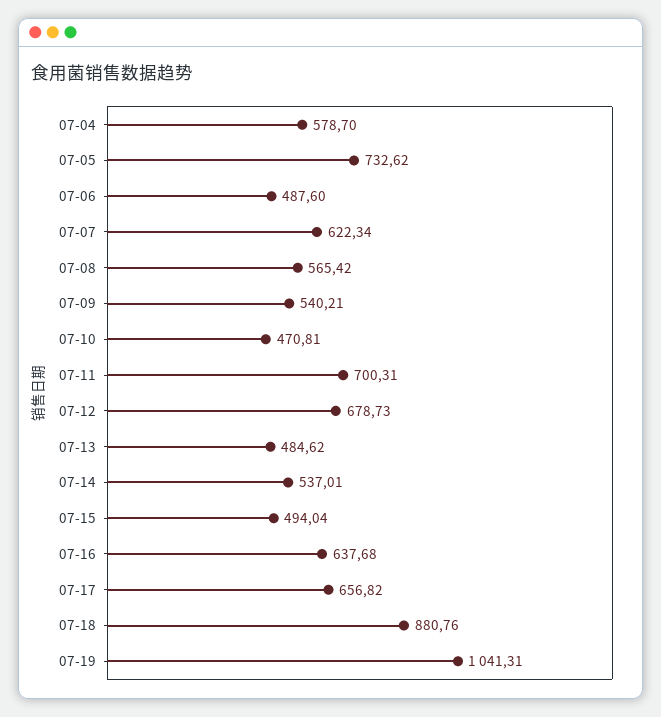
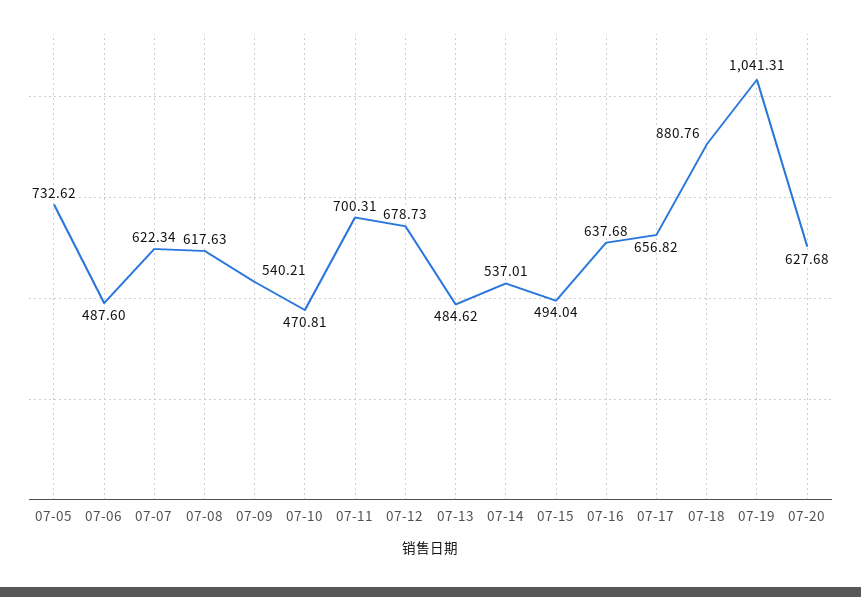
07-04: 578.7 -> none
07-08: 565.42 -> 617.63
07-20: none -> 627.68

